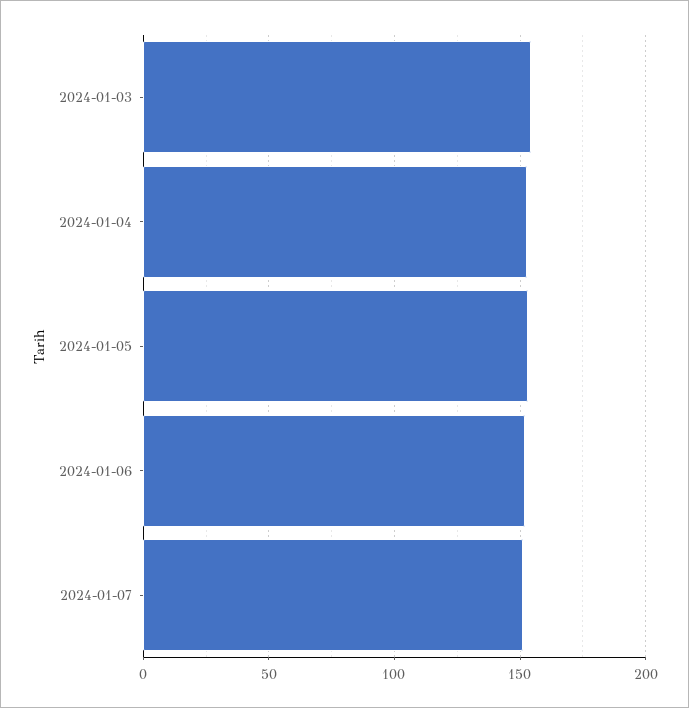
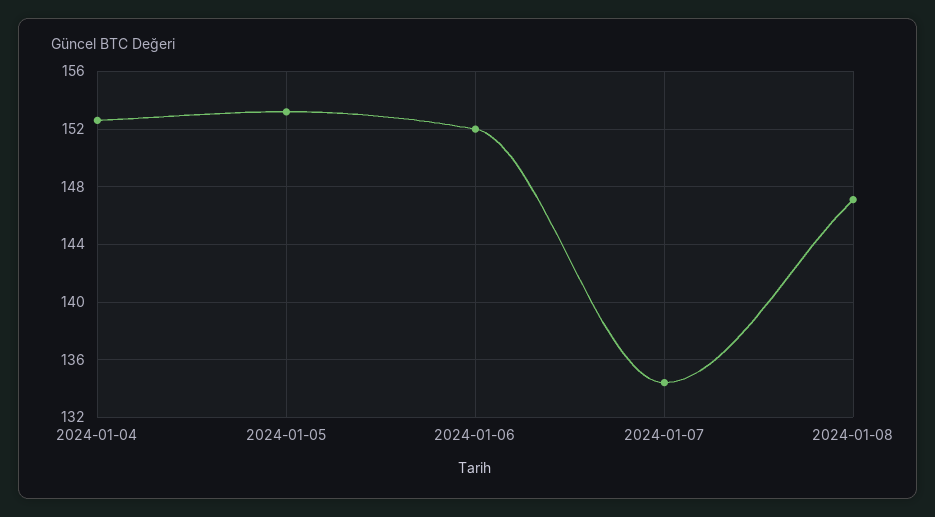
2024-01-03: 155 -> none
2024-01-07: 150 -> 134.5
2024-01-08: none -> 147

